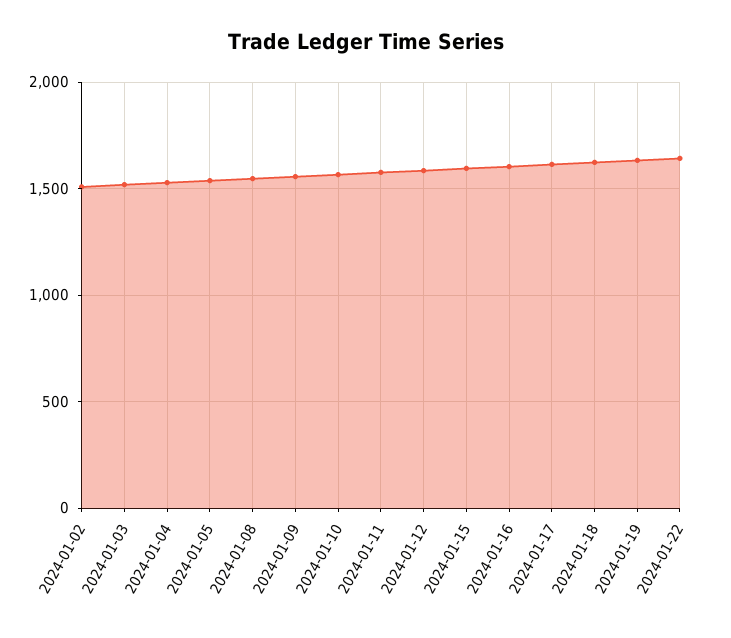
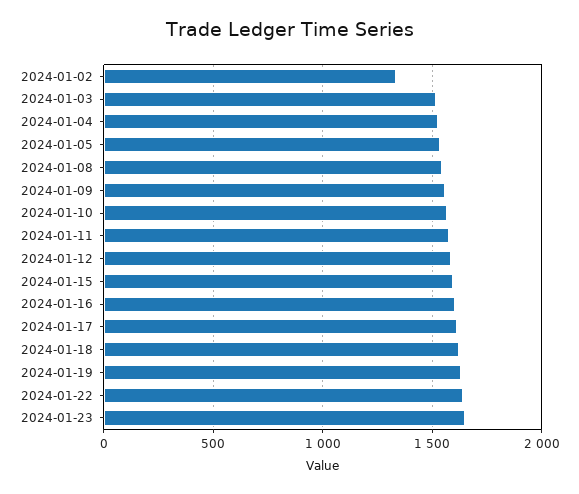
2024-01-02: 1500 -> 1350
2024-01-23: none -> 1650

